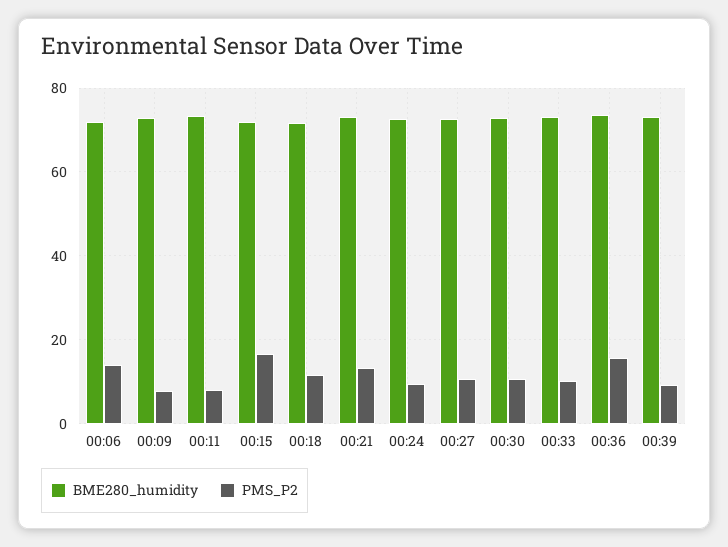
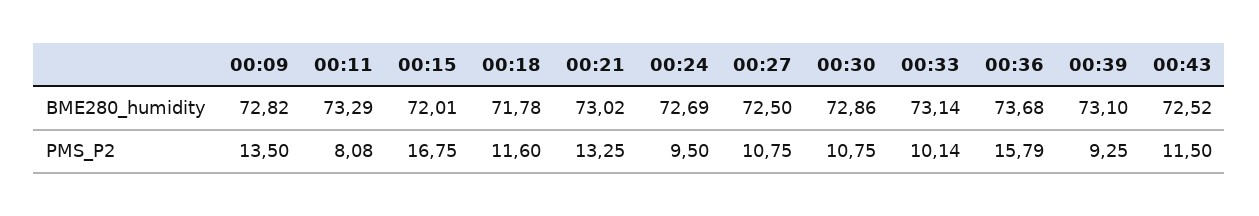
BME280_humidity, 00:06: 72 -> none
PMS_P2, 00:06: 14 -> none
PMS_P2, 00:09: 8 -> 13.5
BME280_humidity, 00:43: none -> 72.52
PMS_P2, 00:43: none -> 11.5

